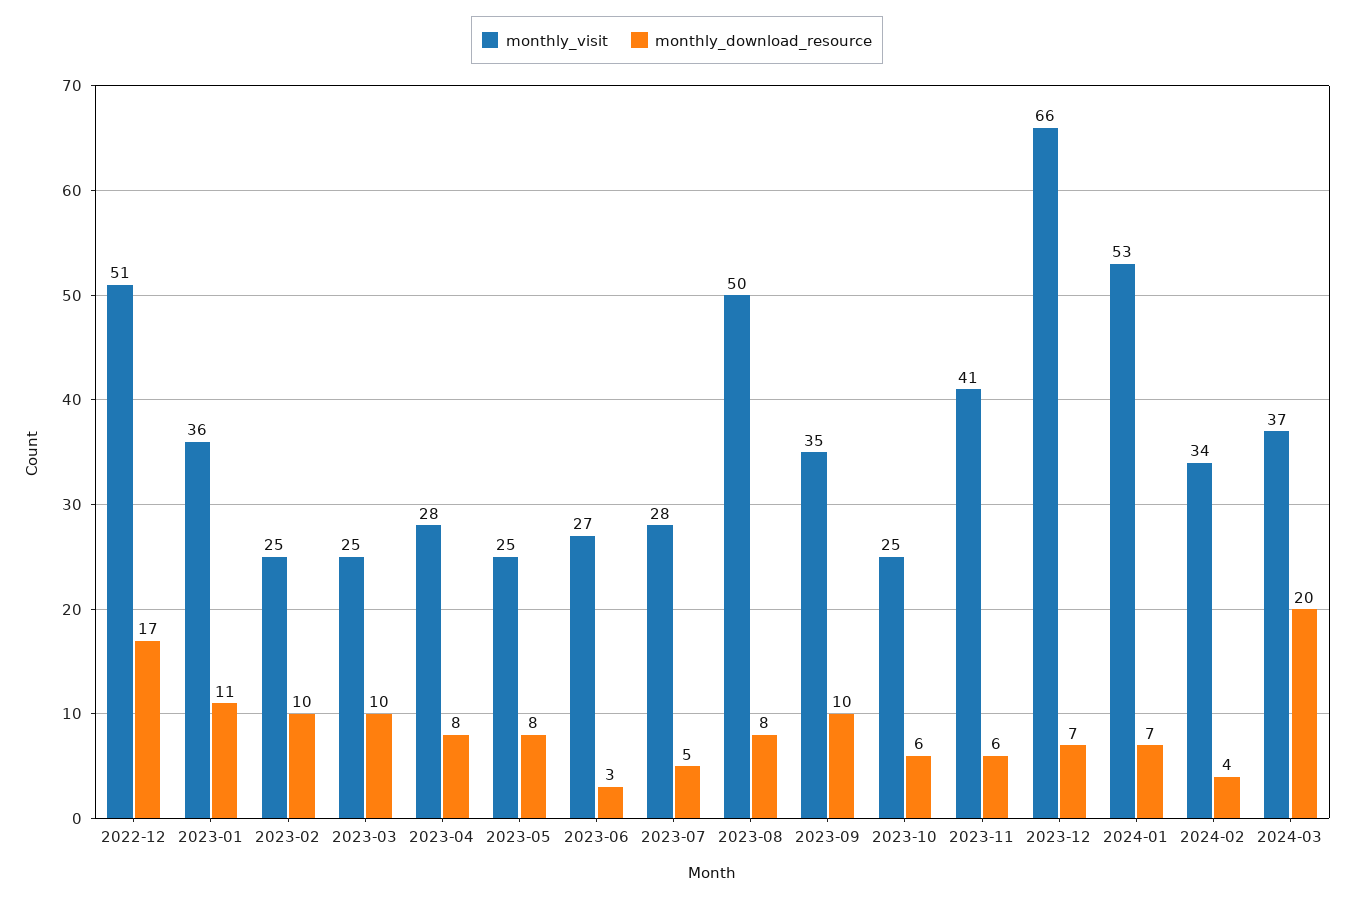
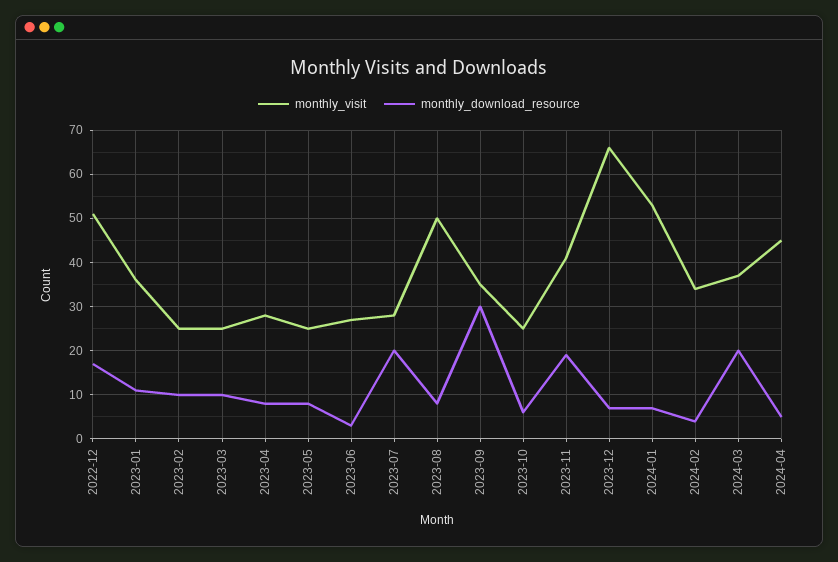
monthly_download_resource, 2023-07: 5 -> 20
monthly_download_resource, 2023-09: 10 -> 30
monthly_download_resource, 2023-11: 6 -> 20
monthly_visit, 2024-04: none -> 45
monthly_download_resource, 2024-04: none -> 5

